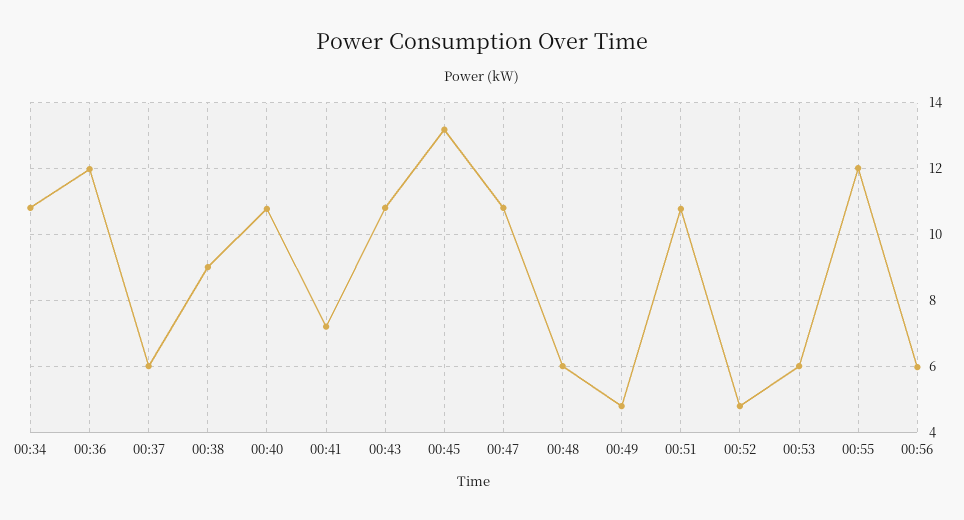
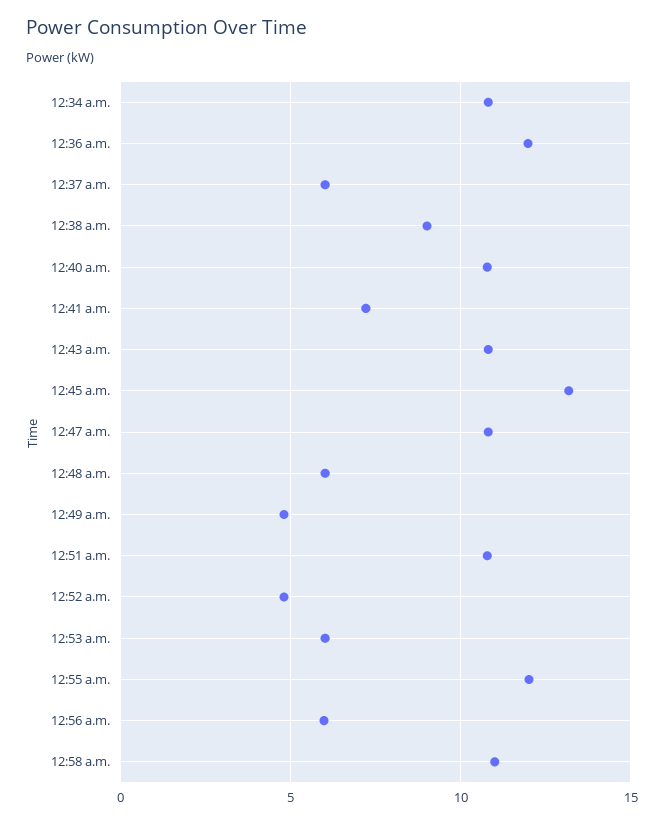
12:58 a.m.: none -> 11

